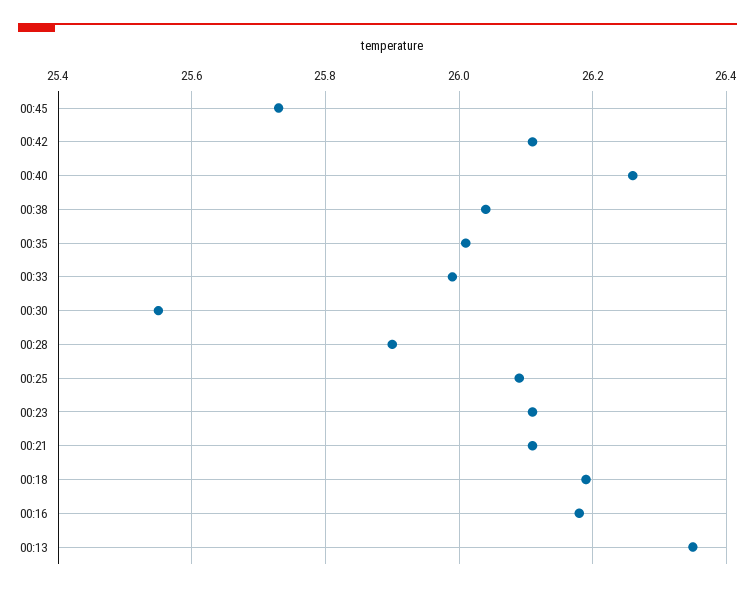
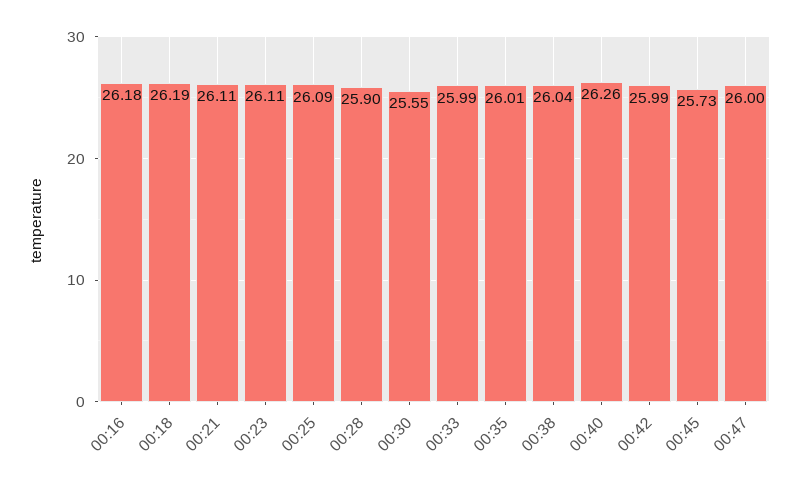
00:42: 26.1 -> 25.99
00:13: 26.35 -> none
00:47: none -> 26

